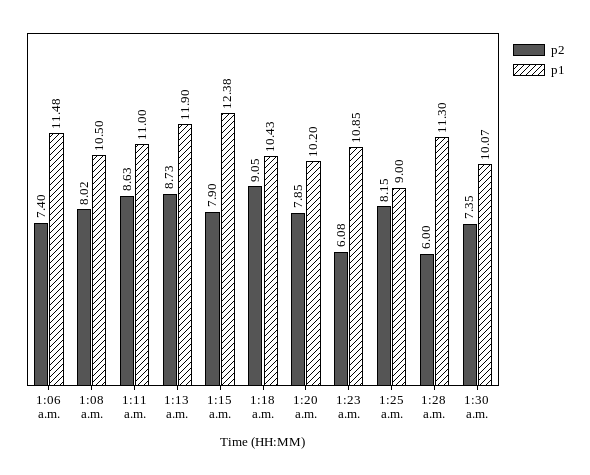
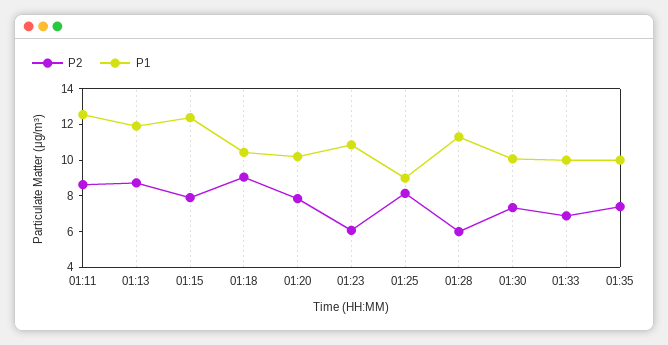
p2, 1:06 a.m.: 7.4 -> none
p1, 1:06 a.m.: 11.48 -> none
p2, 1:08 a.m.: 8.02 -> none
p1, 1:08 a.m.: 10.5 -> none
p1, 1:11 a.m.: 11 -> 12.5
p2, 01:33: none -> 7
p1, 01:33: none -> 10
p2, 01:35: none -> 7.5
p1, 01:35: none -> 10

